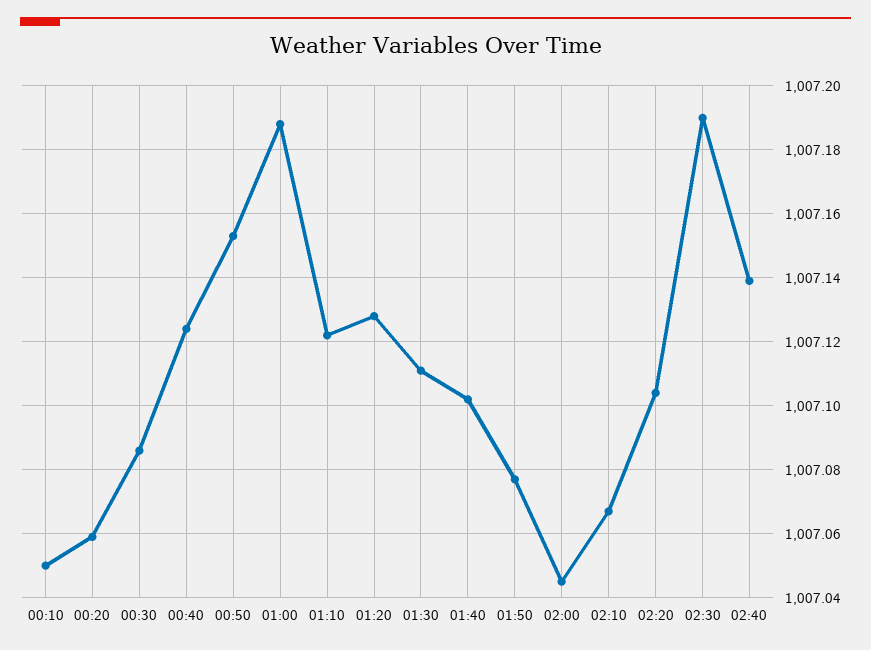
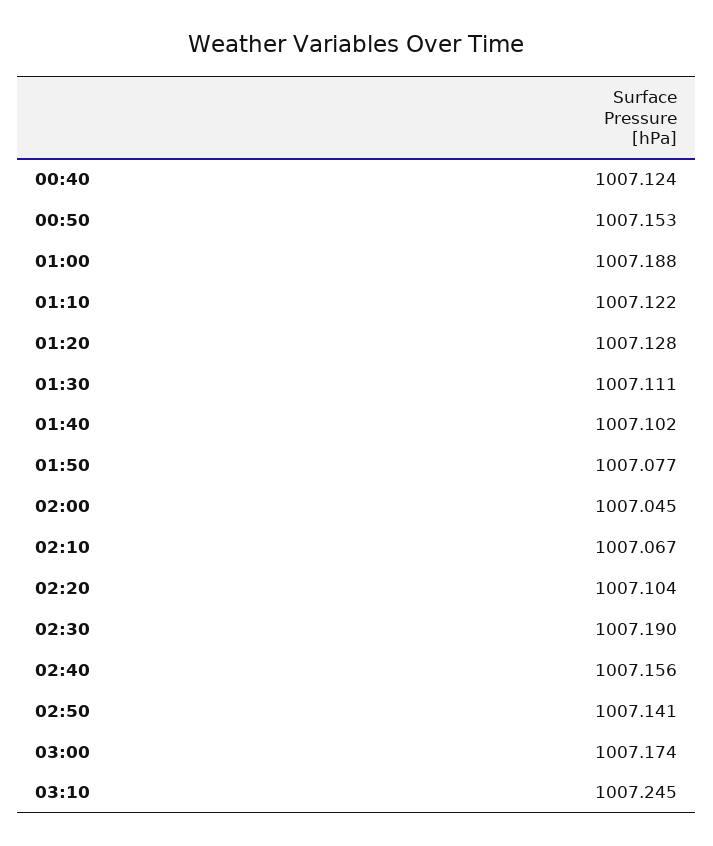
00:10: 1007.05 -> none
00:20: 1007.06 -> none
00:30: 1007.085 -> none
02:40: 1007.14 -> 1007.156
02:50: none -> 1007.141
03:00: none -> 1007.174
03:10: none -> 1007.245

